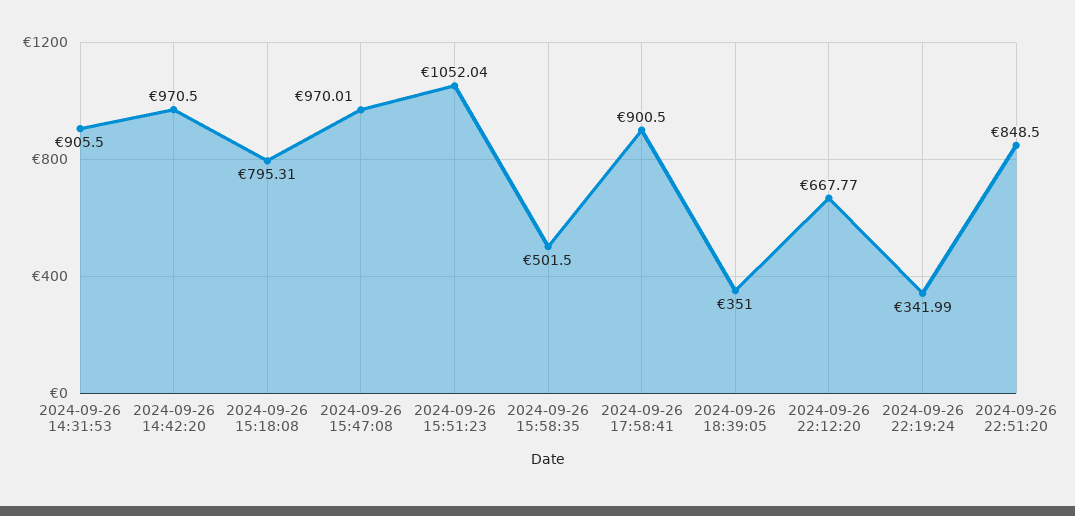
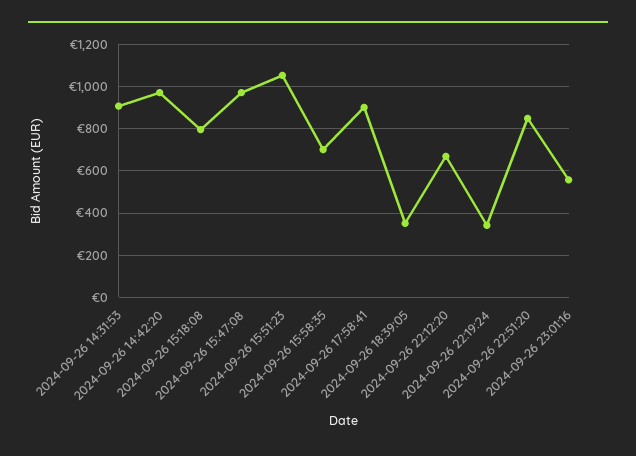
2024-09-26 15:58:35: 501.5 -> 700
2024-09-26 23:01:16: none -> 550

